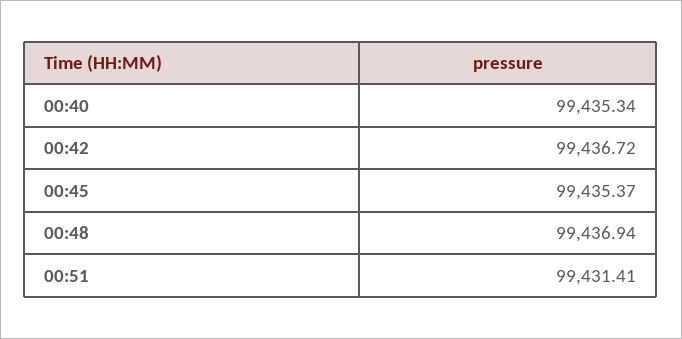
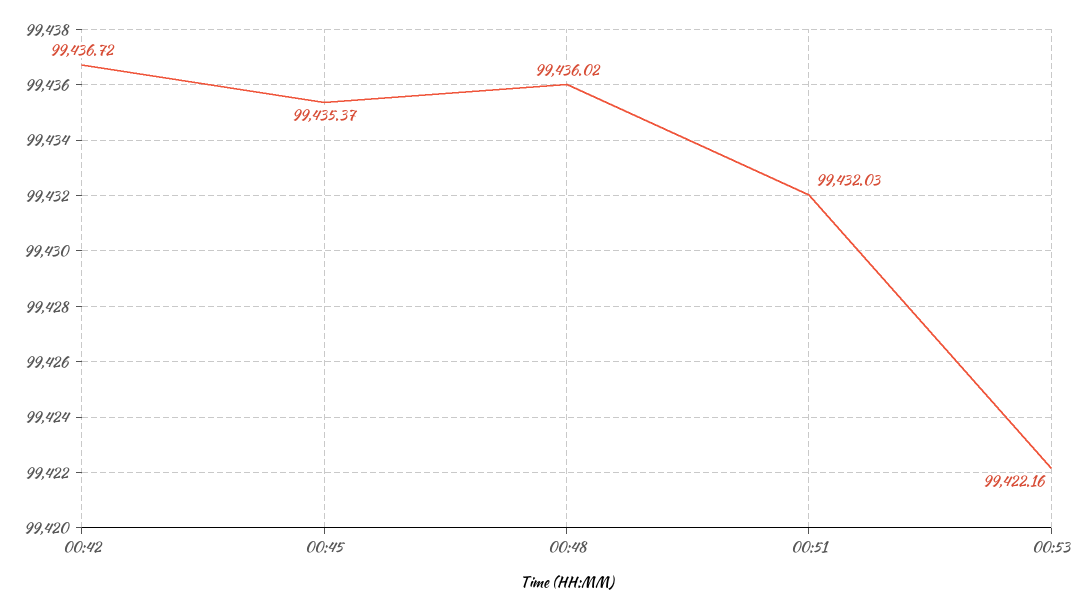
00:40: 99435.34 -> none
00:48: 99436.94 -> 99436.02
00:51: 99431.41 -> 99432.03
00:53: none -> 99422.16

